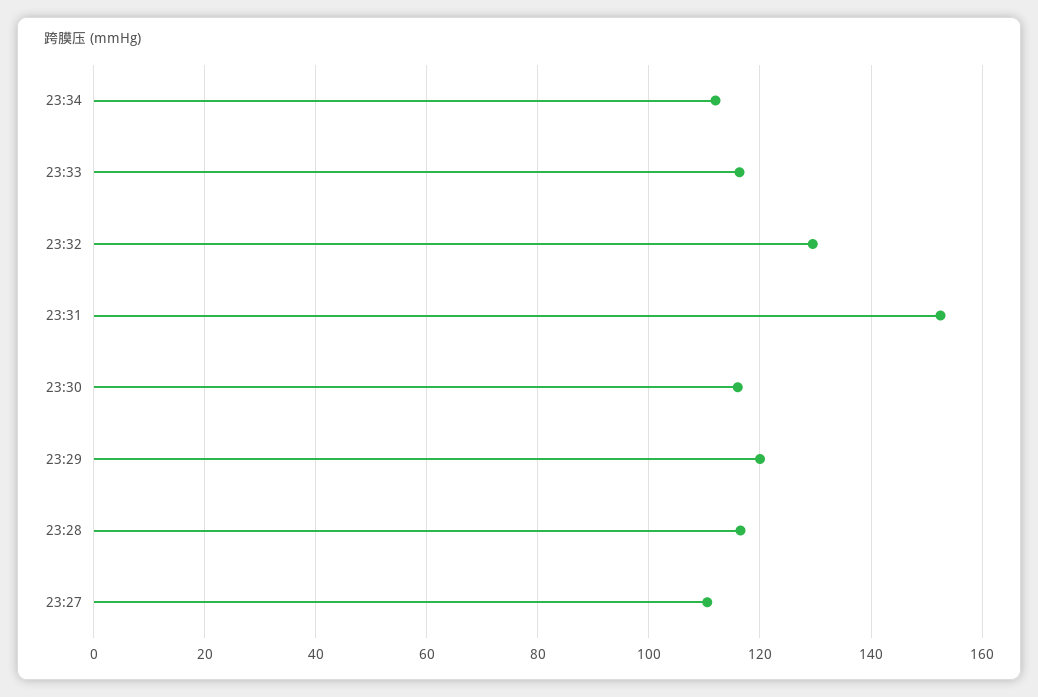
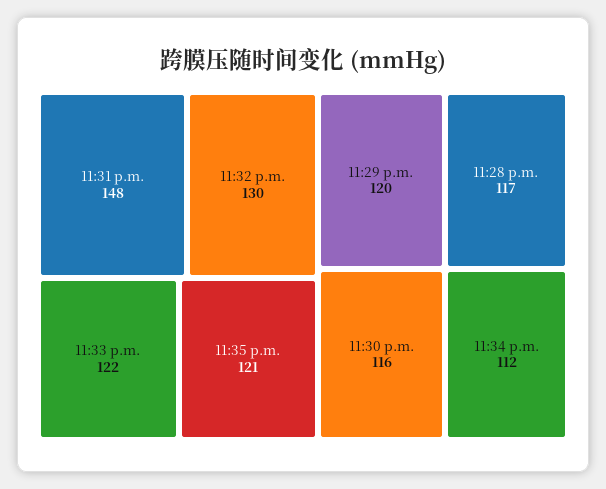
23:33: 116 -> 122
23:31: 152 -> 148
23:27: 110 -> none
11:35 p.m.: none -> 121

